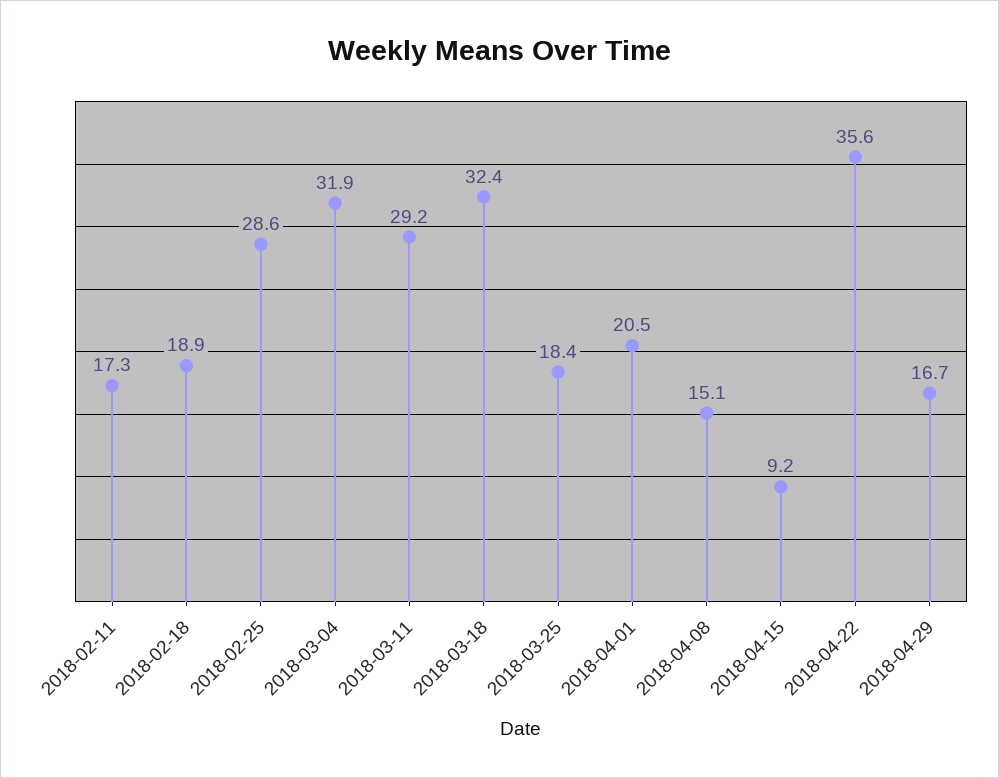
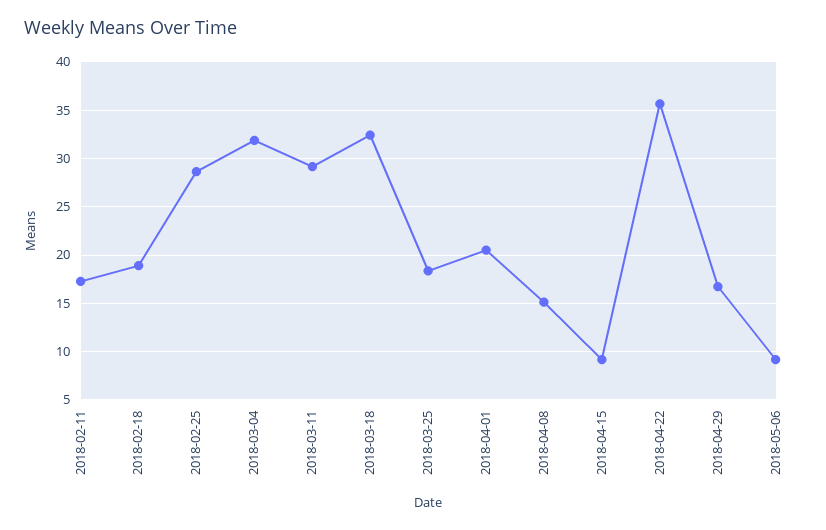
2018-05-06: none -> 9

